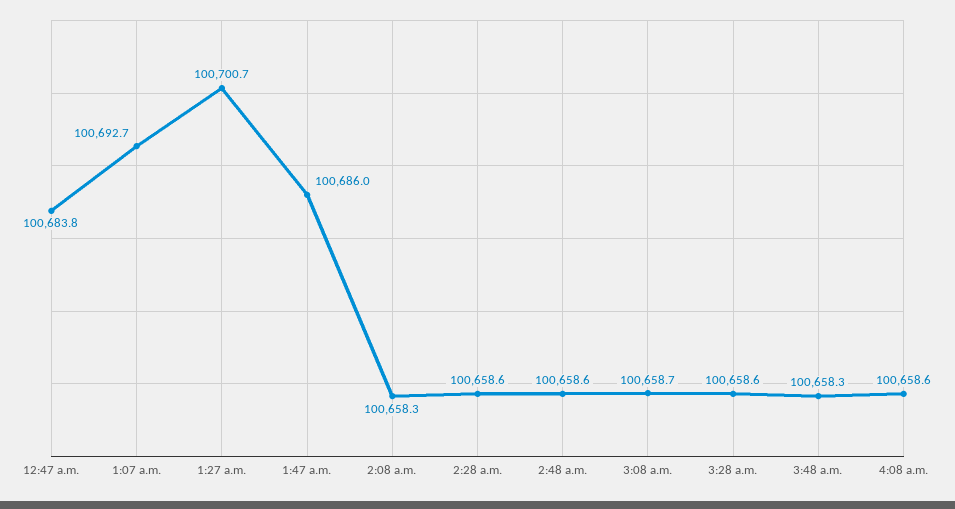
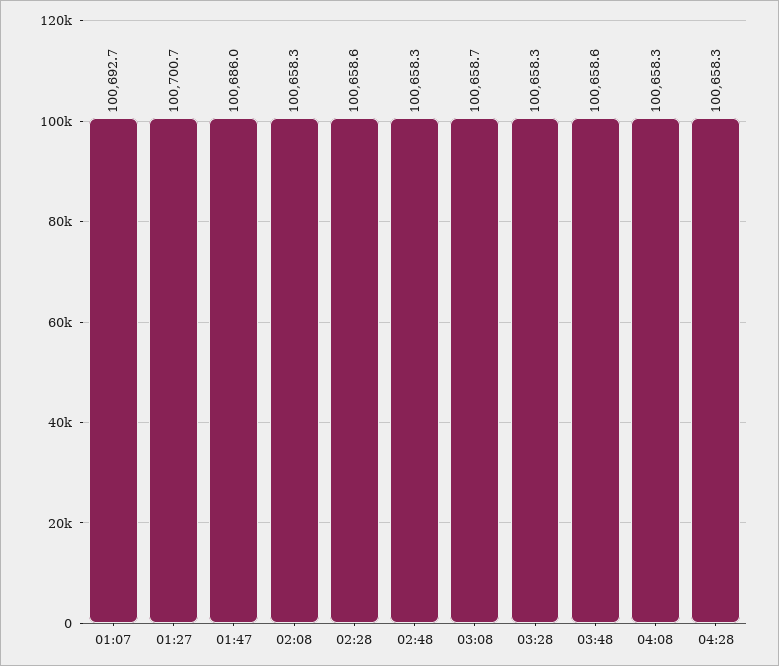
12:47 a.m.: 100683.8 -> none
2:48 a.m.: 100658.6 -> 100658.3
3:28 a.m.: 100658.6 -> 100658.3
3:48 a.m.: 100658.3 -> 100658.6
4:08 a.m.: 100658.6 -> 100658.3
04:28: none -> 100658.3

